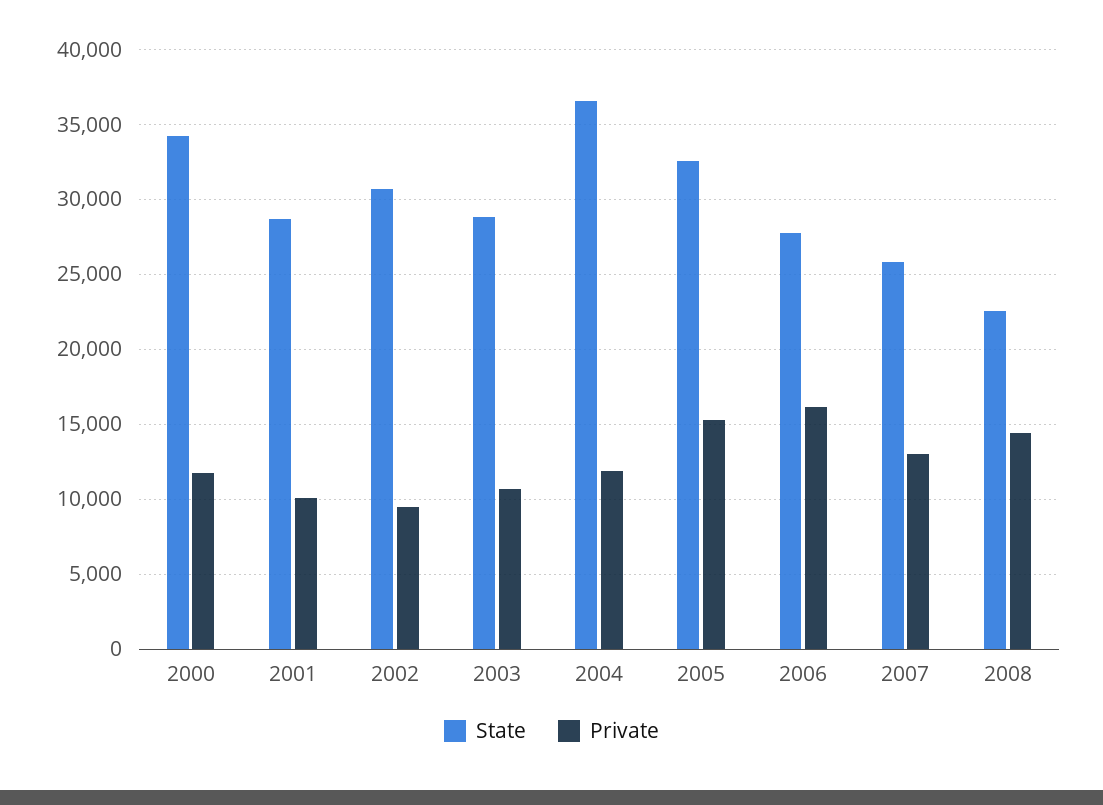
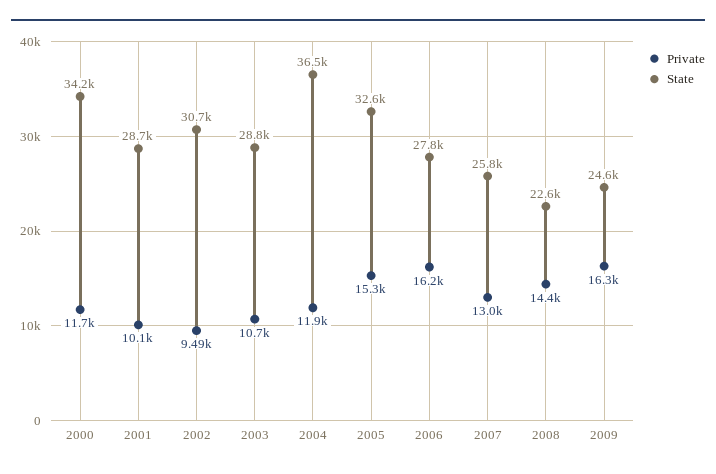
Private, 2009: none -> 16300
State, 2009: none -> 24600

